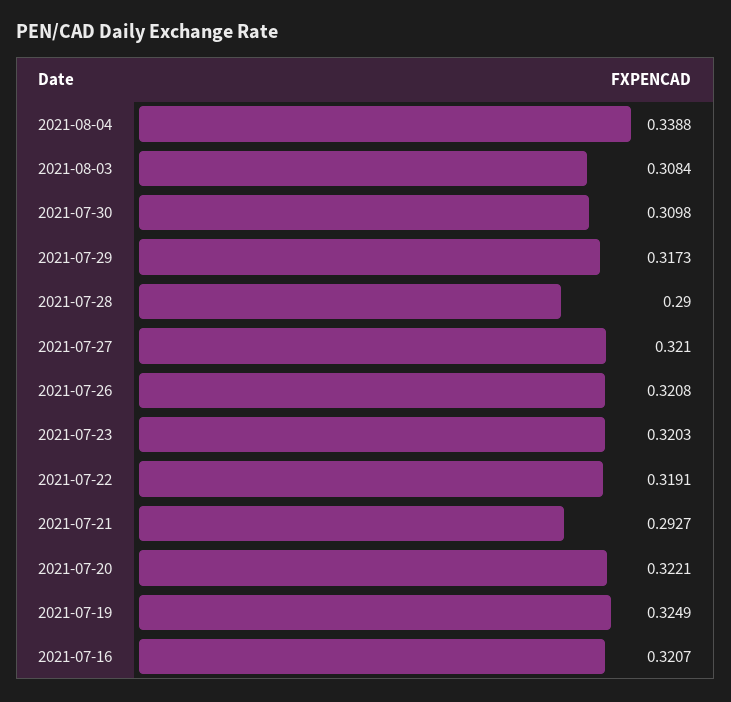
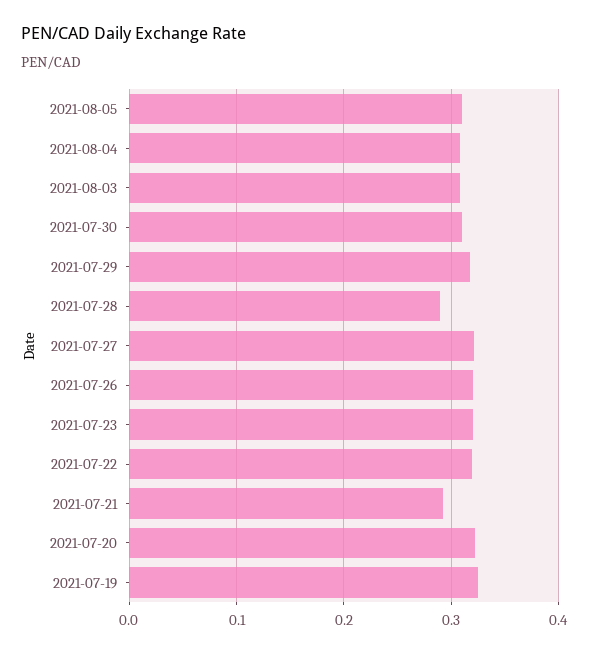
2021-08-04: 0.3388 -> 0.31
2021-07-16: 0.3207 -> none
2021-08-05: none -> 0.31

